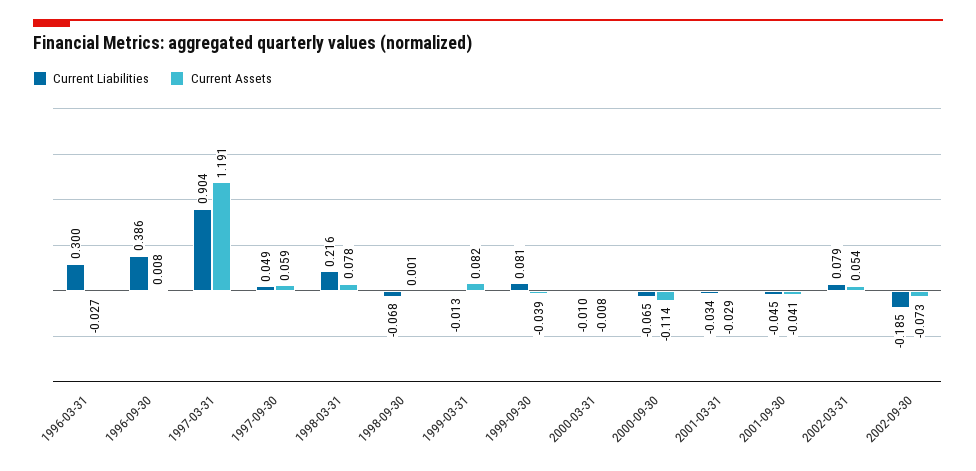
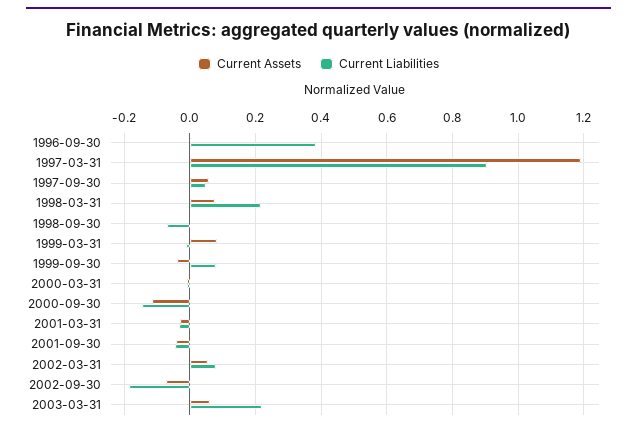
Current Liabilities, 1996-03-31: 0.3 -> none
Current Assets, 1996-03-31: -0.027 -> none
Current Liabilities, 2000-09-30: -0.065 -> -0.14
Current Assets, 2003-03-31: none -> 0.06
Current Liabilities, 2003-03-31: none -> 0.22

